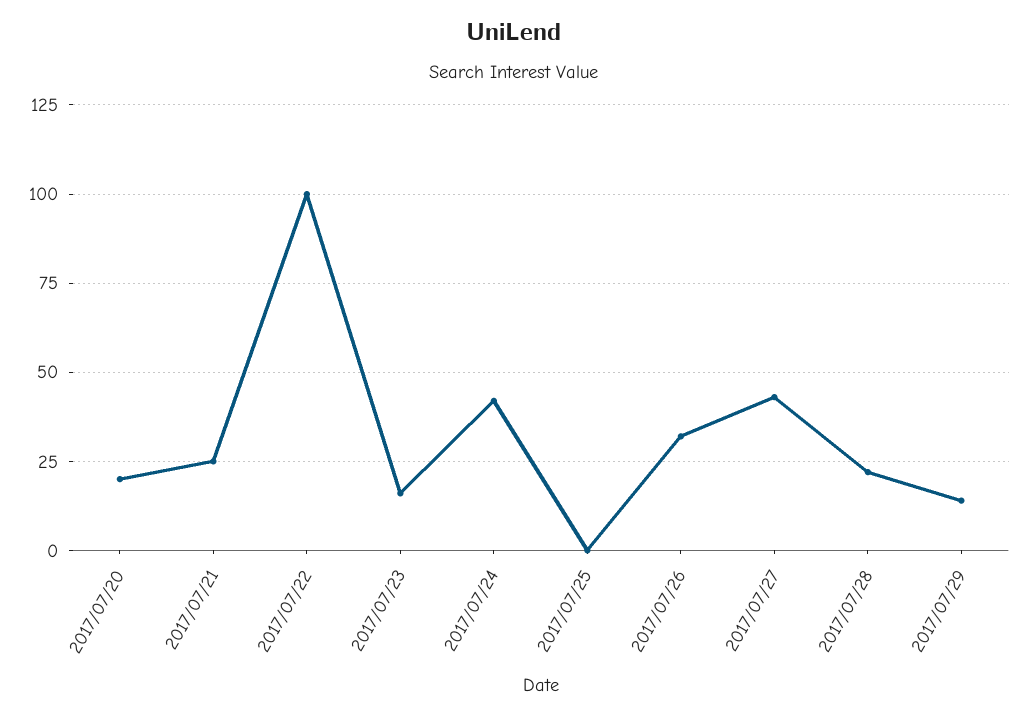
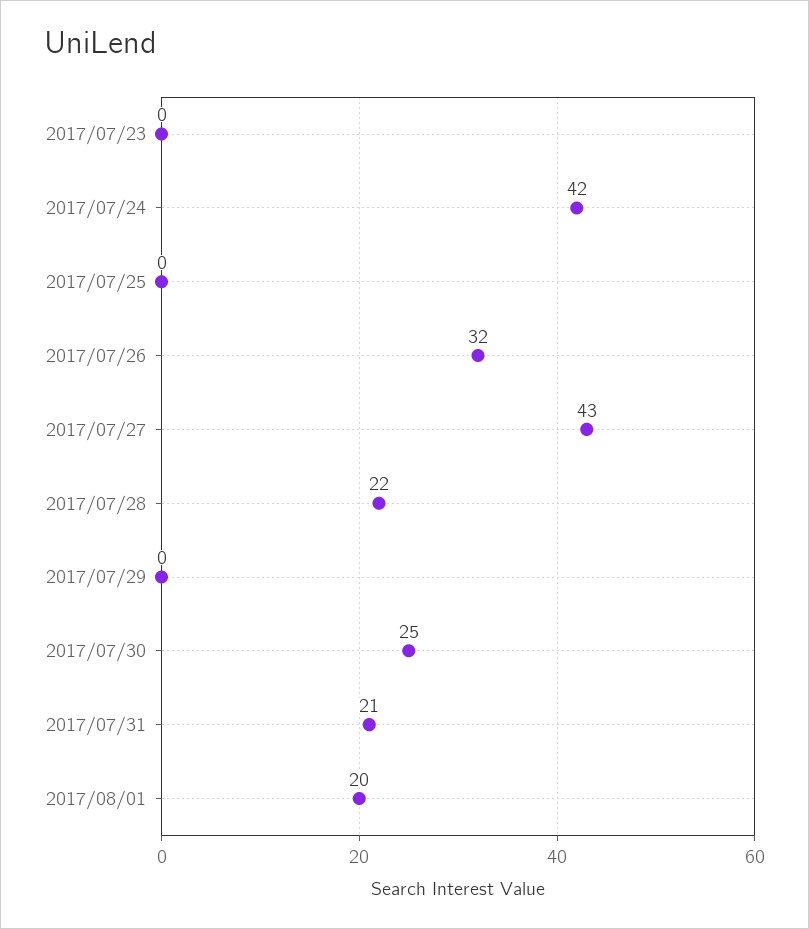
2017/07/20: 20 -> none
2017/07/21: 25 -> none
2017/07/22: 100 -> none
2017/07/23: 15 -> 0
2017/07/29: 15 -> 0
2017/07/30: none -> 25
2017/07/31: none -> 21
2017/08/01: none -> 20

